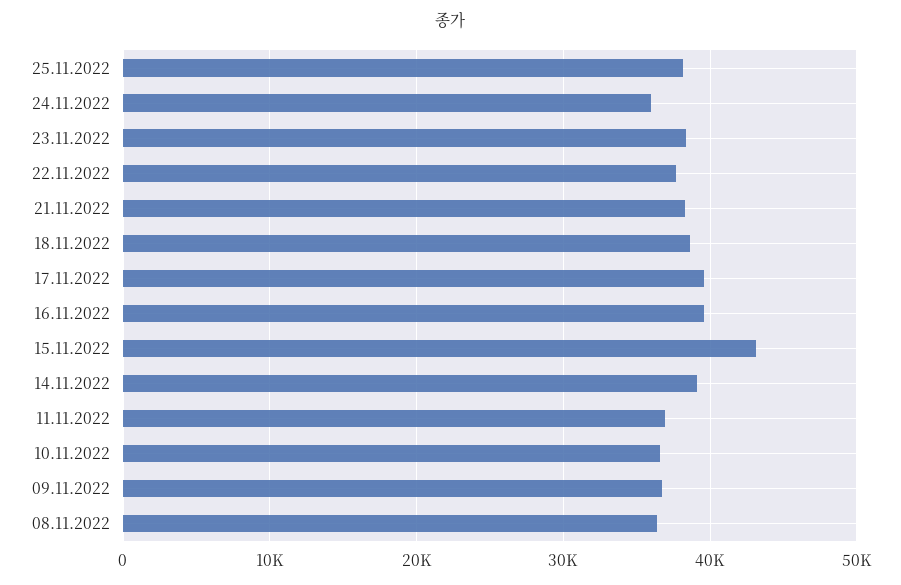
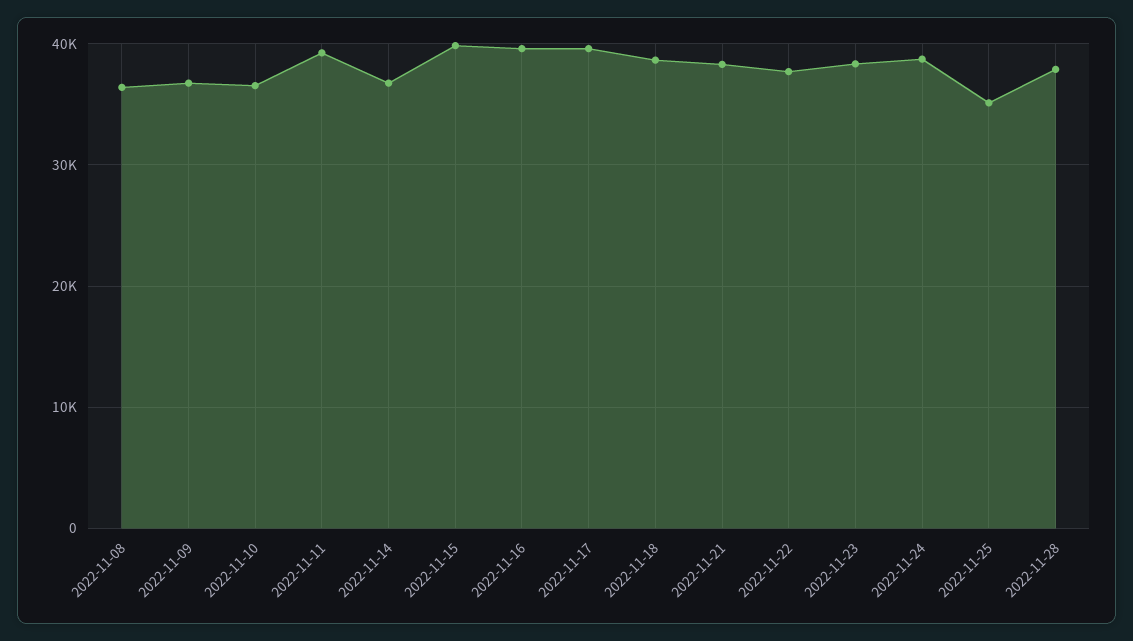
25.11.2022: 38000 -> 35000
24.11.2022: 36000 -> 39000
15.11.2022: 43000 -> 40000
14.11.2022: 39000 -> 37000
11.11.2022: 37000 -> 39000
2022-11-28: none -> 38000

